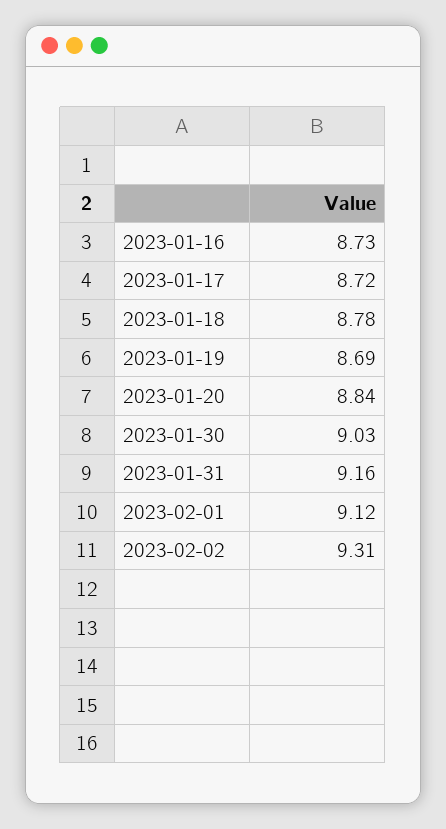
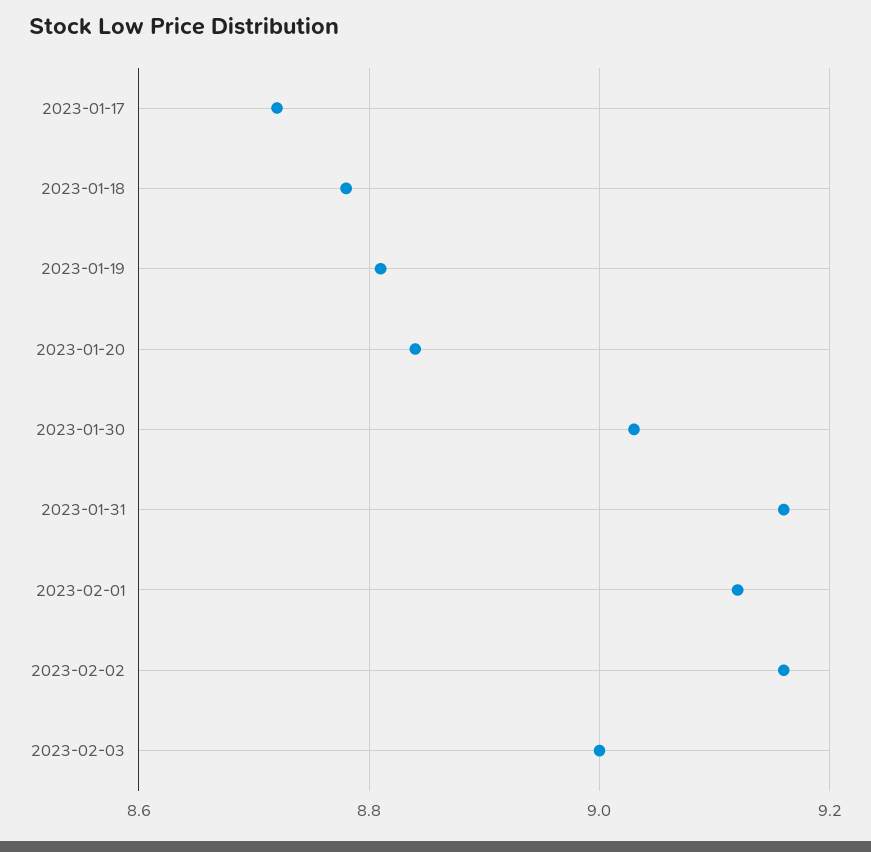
2023-01-16: 8.73 -> none
2023-01-19: 8.69 -> 8.8
2023-02-02: 9.31 -> 9.15
2023-02-03: none -> 9

